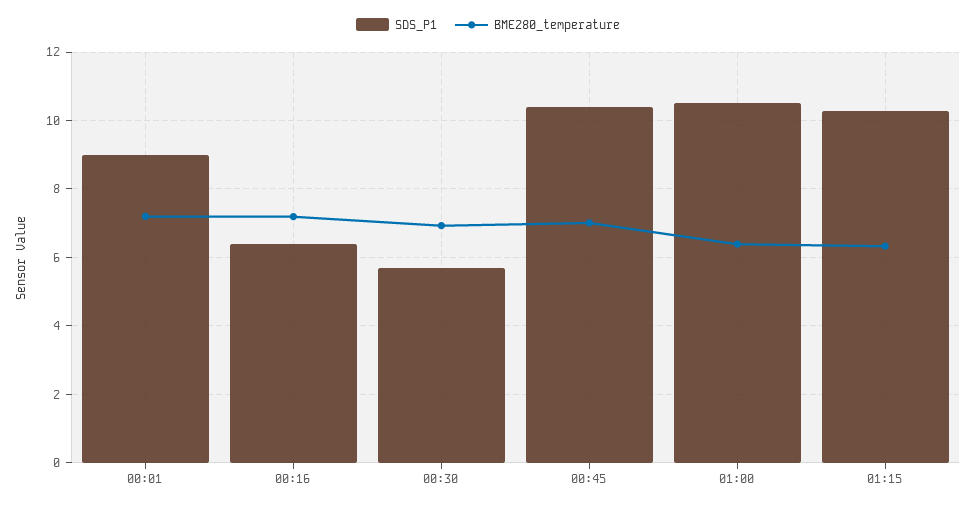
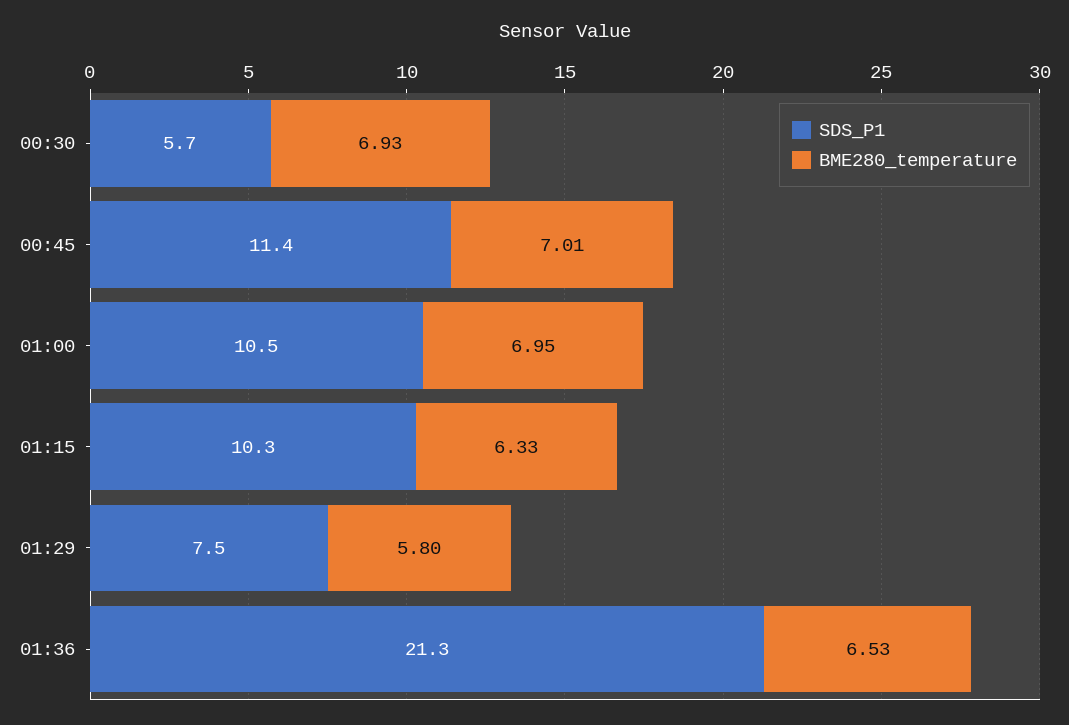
SDS_P1, 00:01: 9 -> none
BME280_temperature, 00:01: 7.2 -> none
SDS_P1, 00:16: 6.4 -> none
BME280_temperature, 00:16: 7.2 -> none
SDS_P1, 00:45: 10.4 -> 11.4
BME280_temperature, 01:00: 6.4 -> 6.95
SDS_P1, 01:29: none -> 7.5
BME280_temperature, 01:29: none -> 5.8
SDS_P1, 01:36: none -> 21.3
BME280_temperature, 01:36: none -> 6.53

